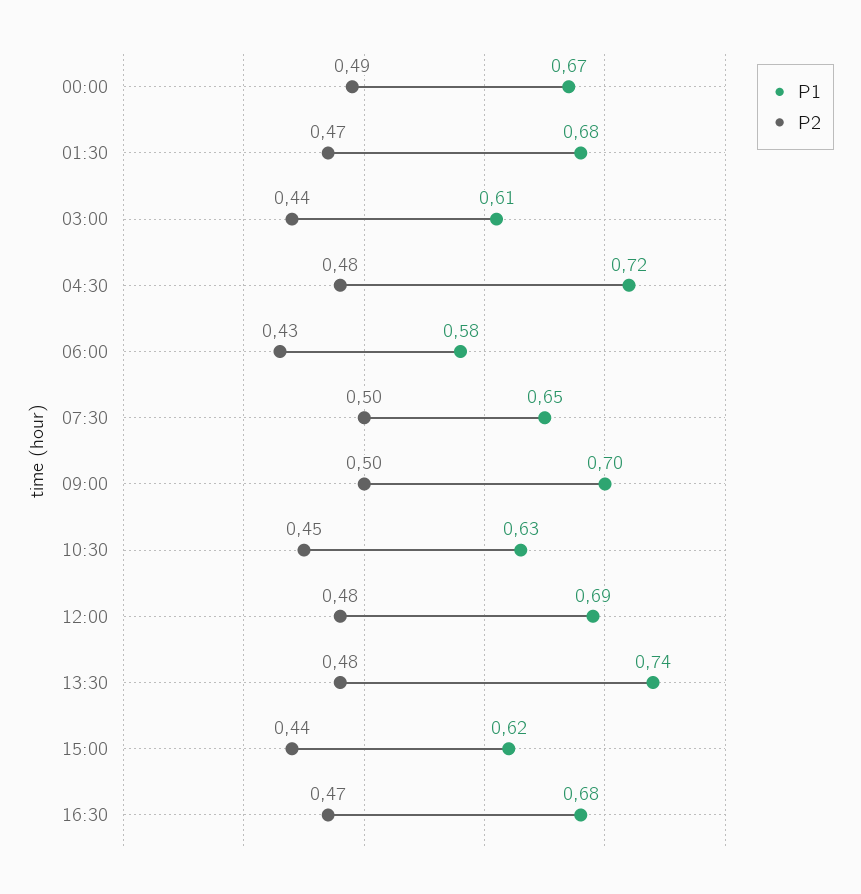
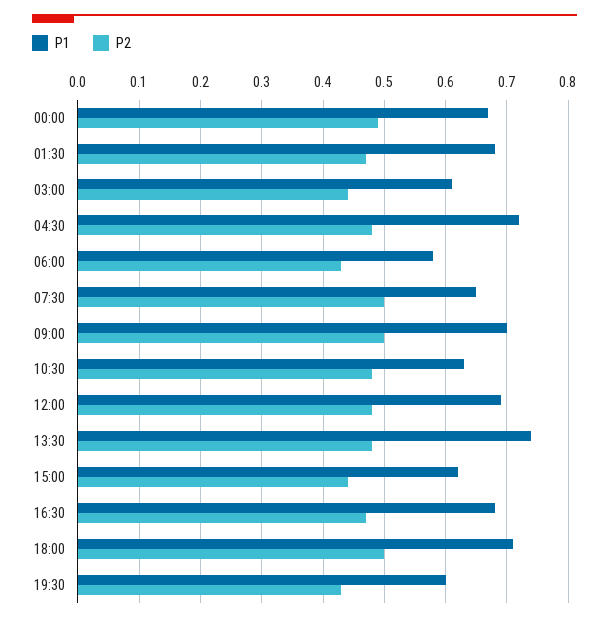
P2, 10:30: 0.45 -> 0.48
P1, 18:00: none -> 0.71
P2, 18:00: none -> 0.5
P1, 19:30: none -> 0.6
P2, 19:30: none -> 0.43

